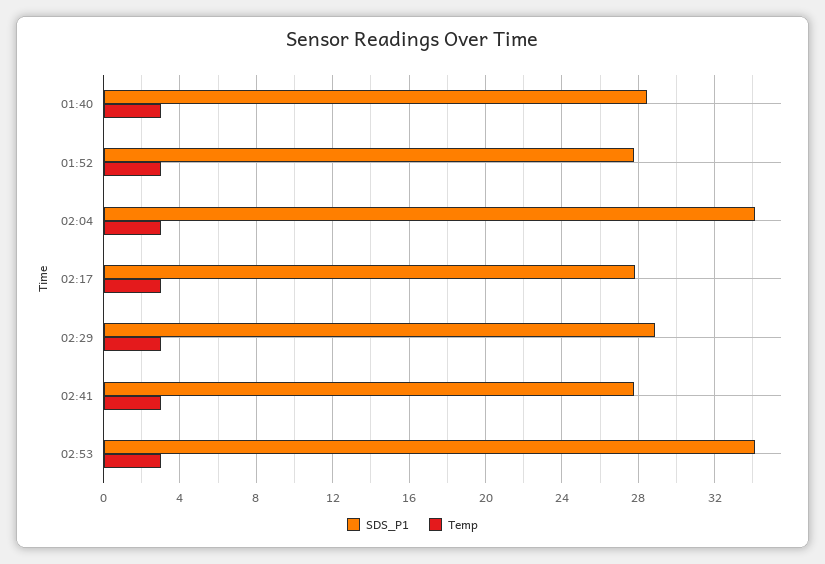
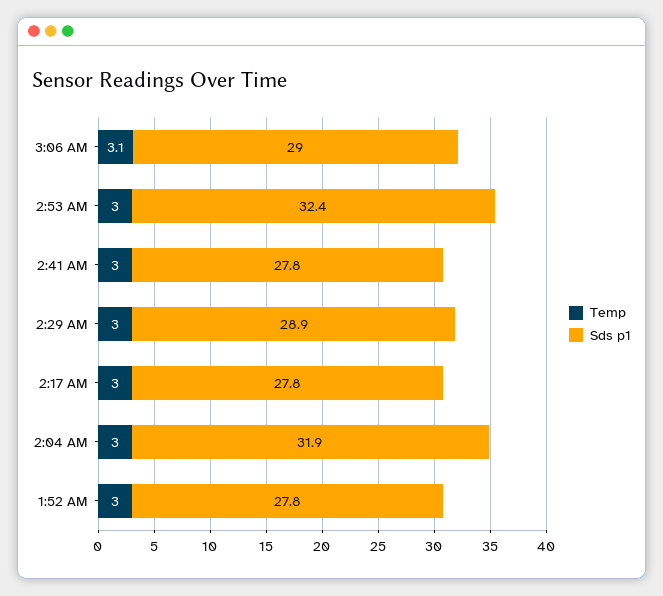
SDS_P1, 01:40: 28.5 -> none
Temp, 01:40: 3 -> none
SDS_P1, 02:04: 34 -> 31.9
SDS_P1, 02:53: 34 -> 32.4
Temp, 3:06 AM: none -> 3.1
SDS_P1, 3:06 AM: none -> 29

